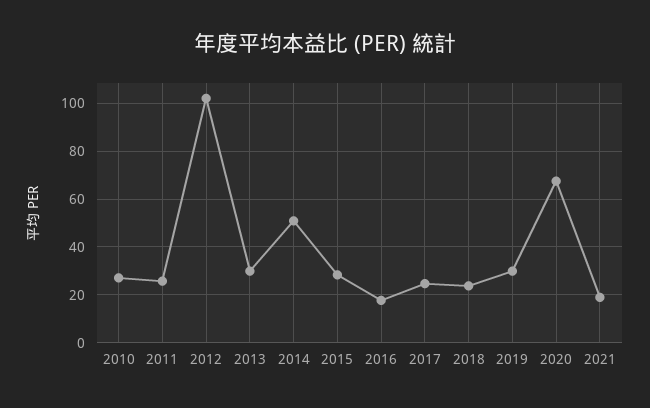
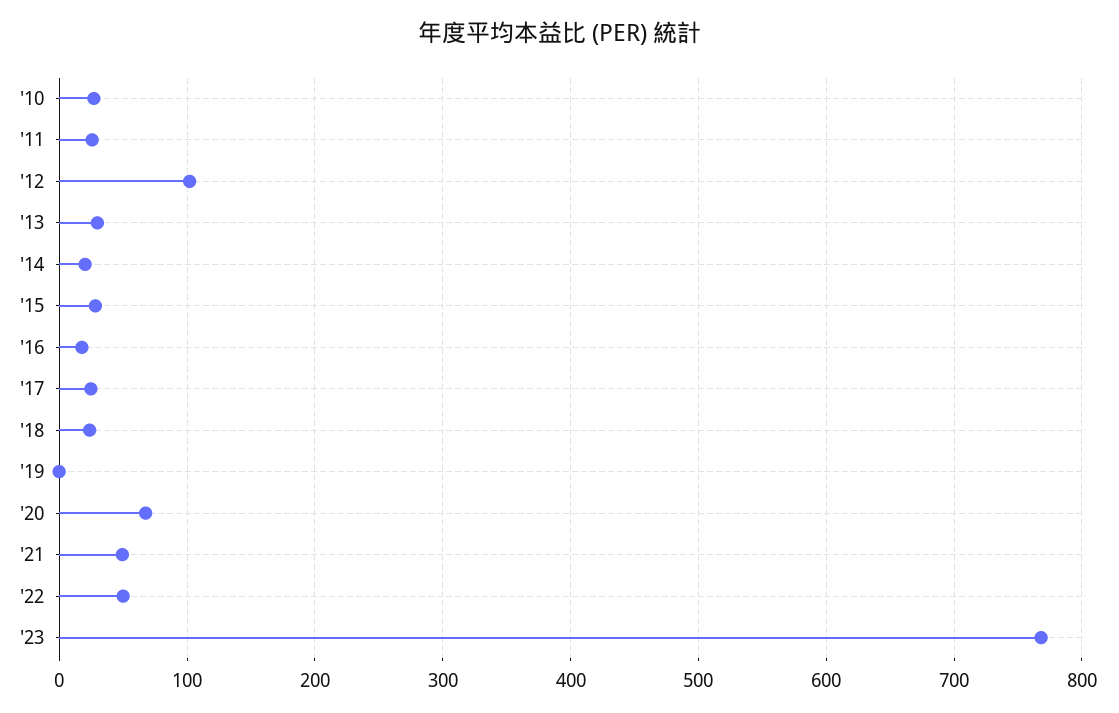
2014: 50 -> 20
2019: 30 -> 0
2021: 20 -> 50
'22: none -> 50
'23: none -> 770

